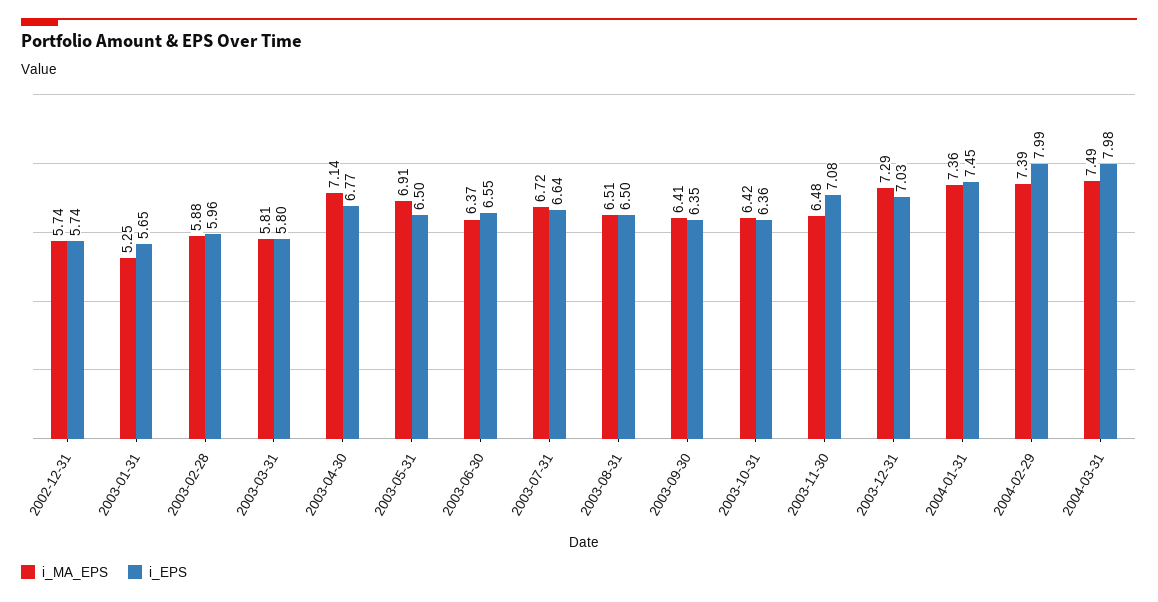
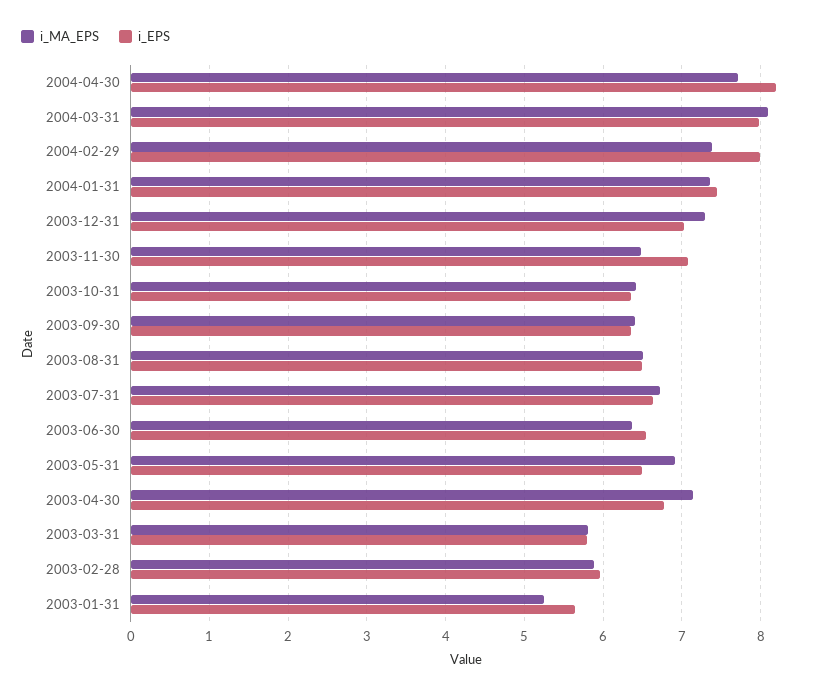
i_MA_EPS, 2002-12-31: 5.74 -> none
i_EPS, 2002-12-31: 5.74 -> none
i_MA_EPS, 2004-03-31: 7.49 -> 8.1
i_MA_EPS, 2004-04-30: none -> 7.7
i_EPS, 2004-04-30: none -> 8.2

